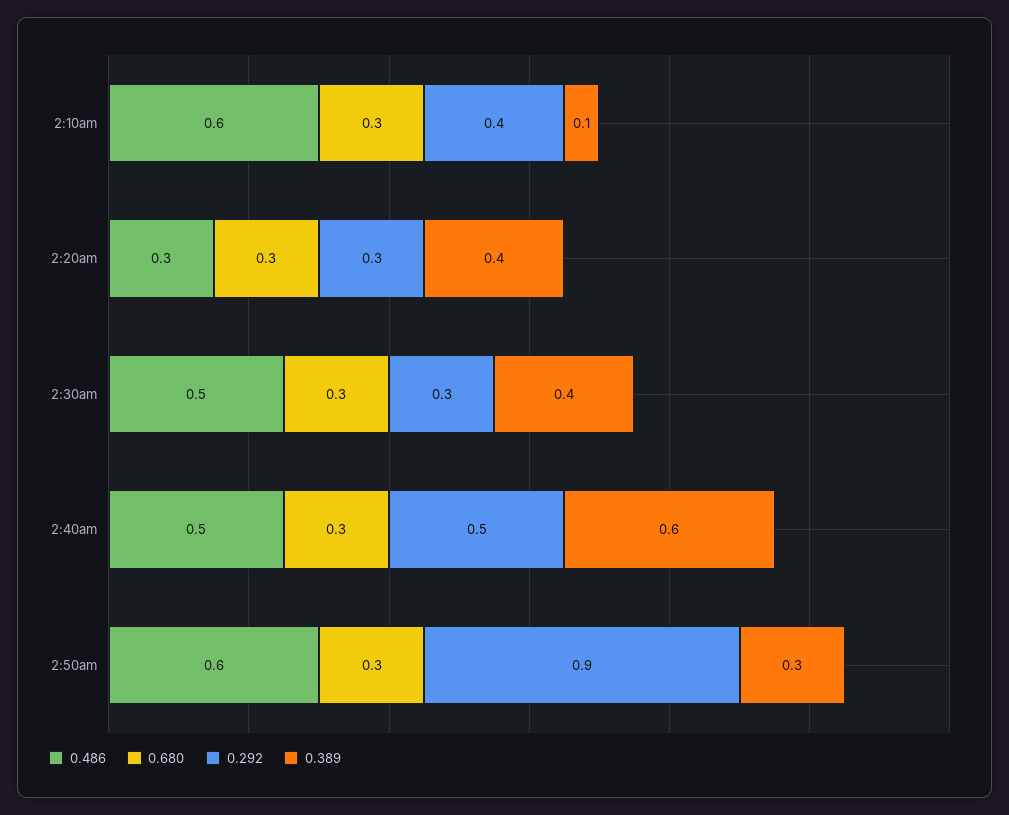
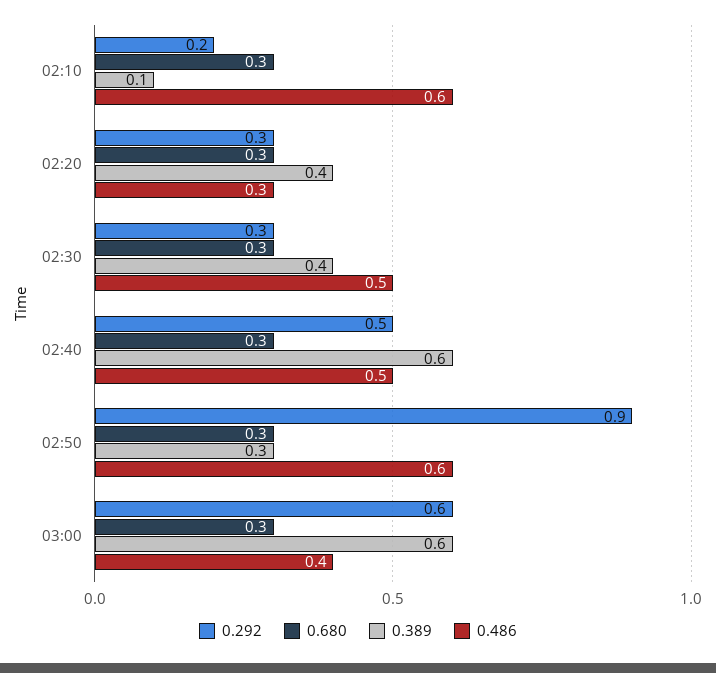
0.292, 2:10am: 0.4 -> 0.2
0.292, 03:00: none -> 0.6
0.680, 03:00: none -> 0.3
0.389, 03:00: none -> 0.6
0.486, 03:00: none -> 0.4

